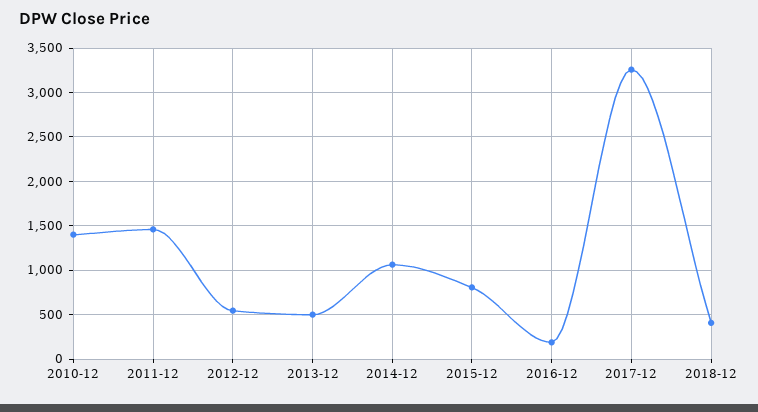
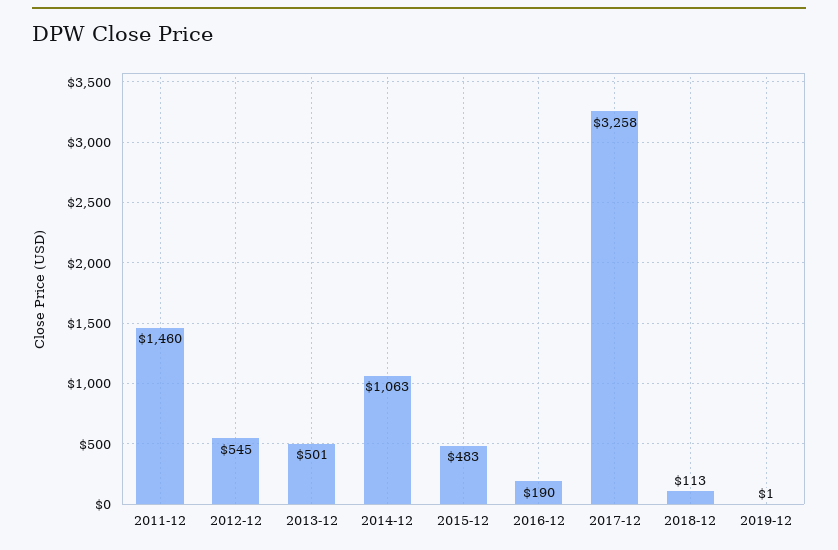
2010-12: 1400 -> none
2015-12: 800 -> 483
2018-12: 400 -> 113
2019-12: none -> 1

